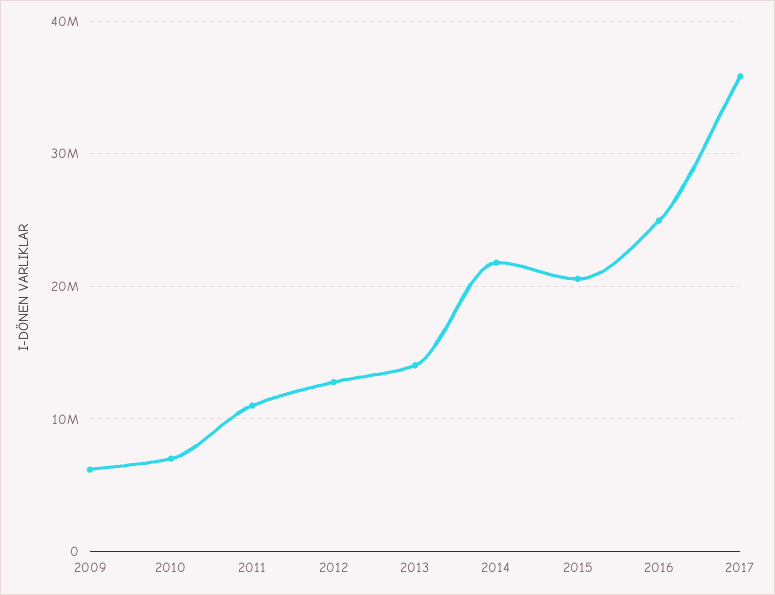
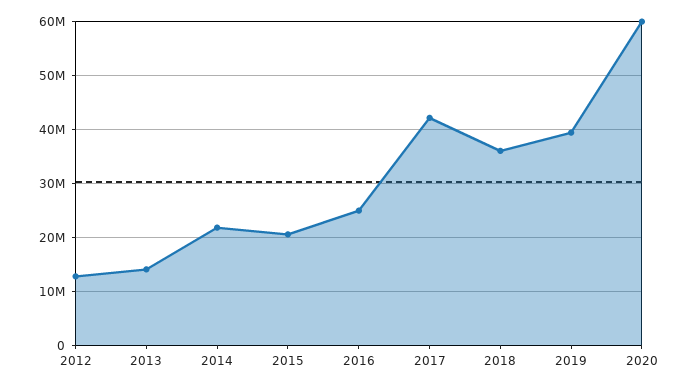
2009: 6000000 -> none
2010: 7000000 -> none
2011: 11000000 -> none
2017: 36000000 -> 42000000
2018: none -> 36000000
2019: none -> 40000000
2020: none -> 60000000

